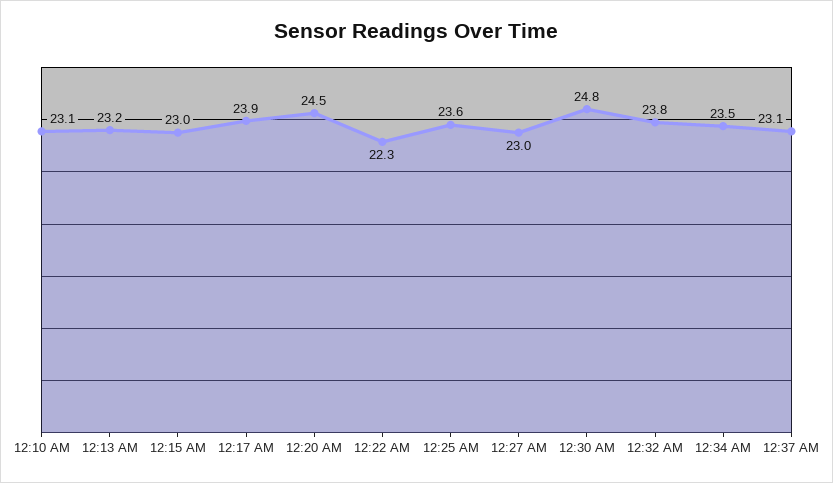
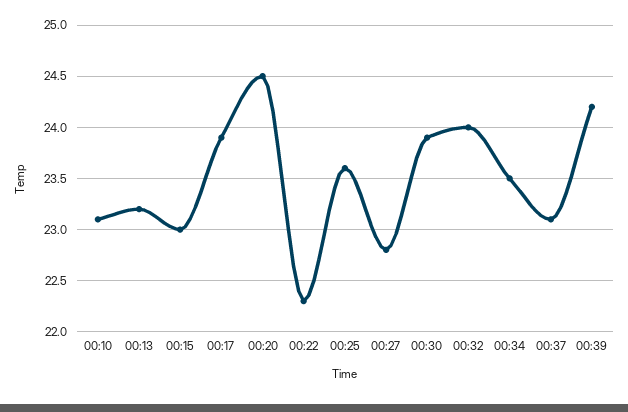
12:27 AM: 23 -> 22.8
12:30 AM: 24.8 -> 23.9
12:32 AM: 23.8 -> 24
00:39: none -> 24.2

